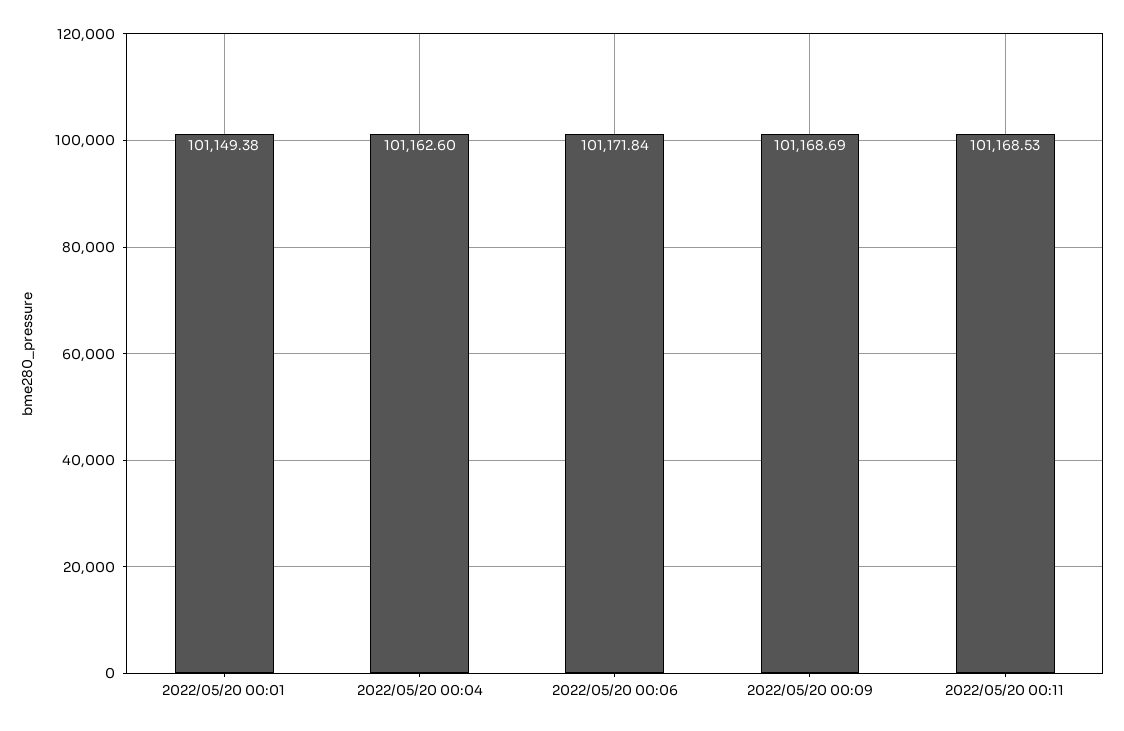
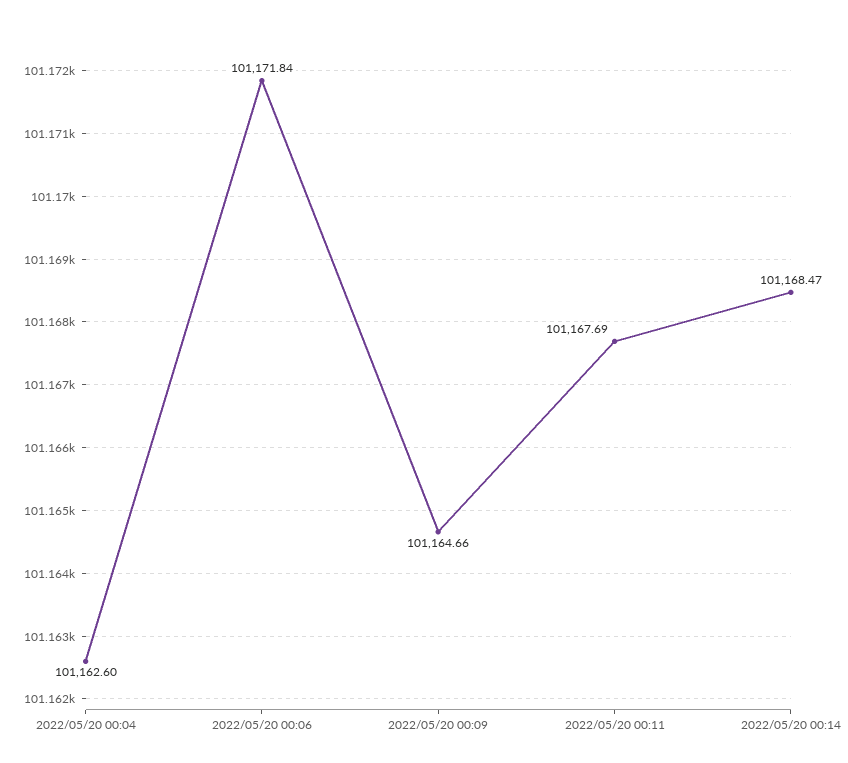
2022/05/20 00:01: 101149.38 -> none
2022/05/20 00:09: 101168.69 -> 101164.66
2022/05/20 00:11: 101168.53 -> 101167.69
2022/05/20 00:14: none -> 101168.47

